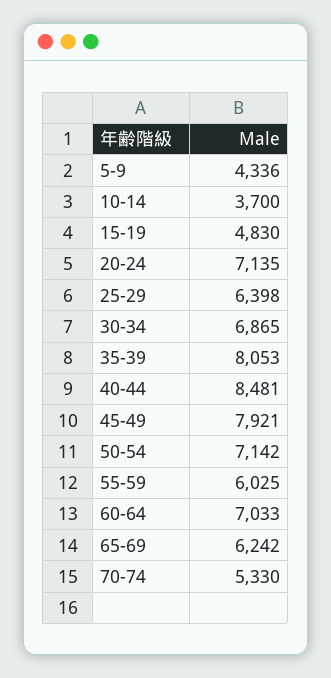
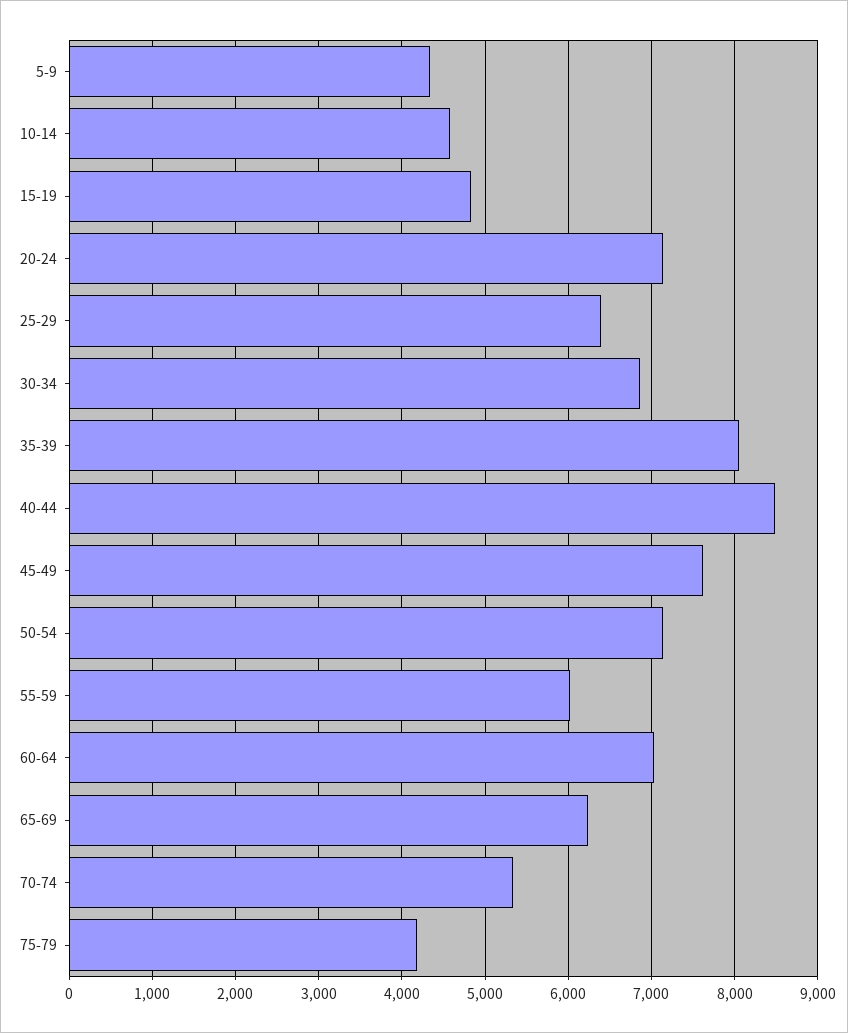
10-14: 3700 -> 4600
45-49: 7921 -> 7600
75-79: none -> 4200

